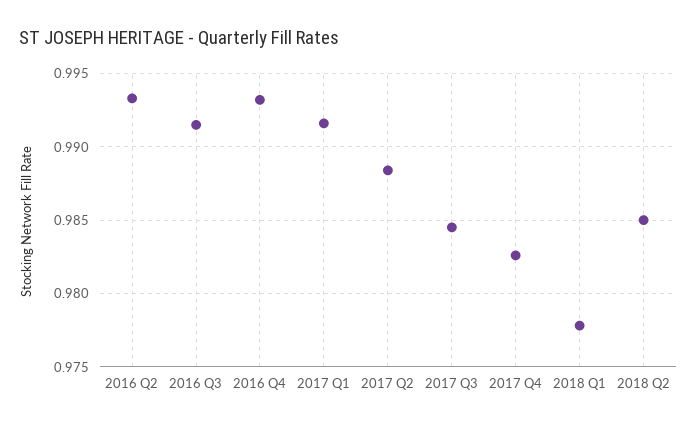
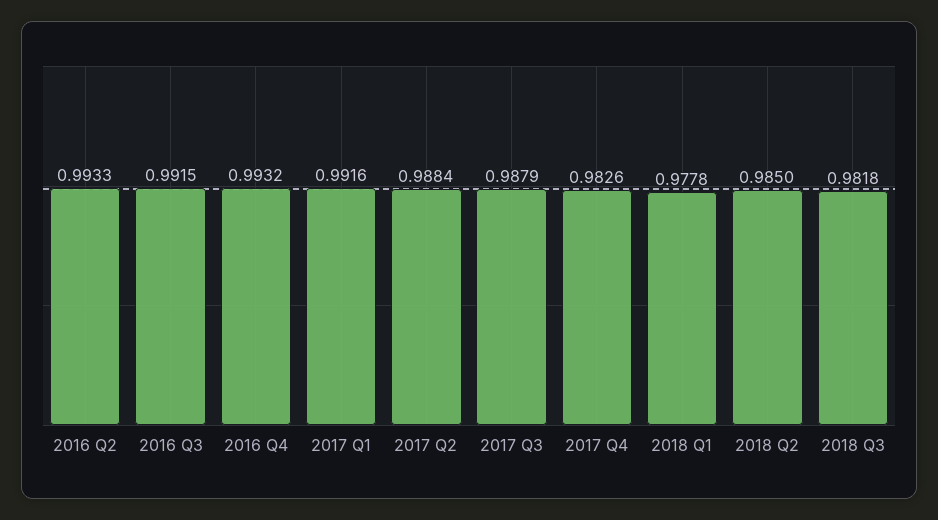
2017 Q3: 0.9845 -> 0.9879
2018 Q3: none -> 0.9818

